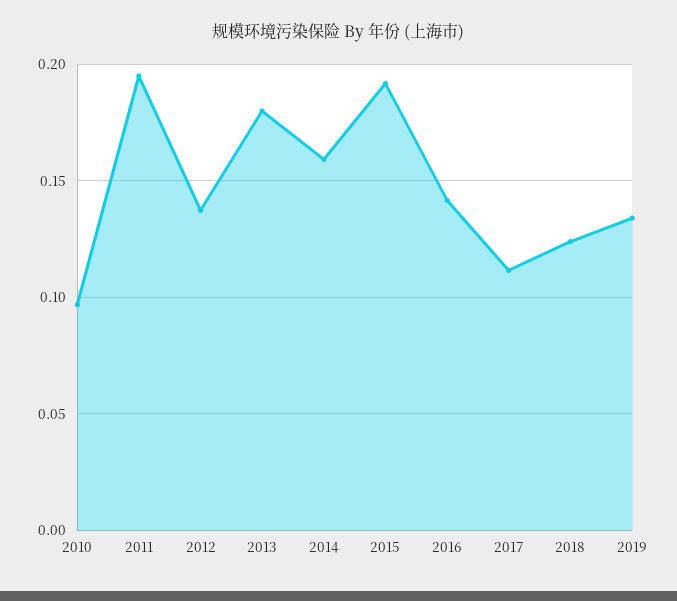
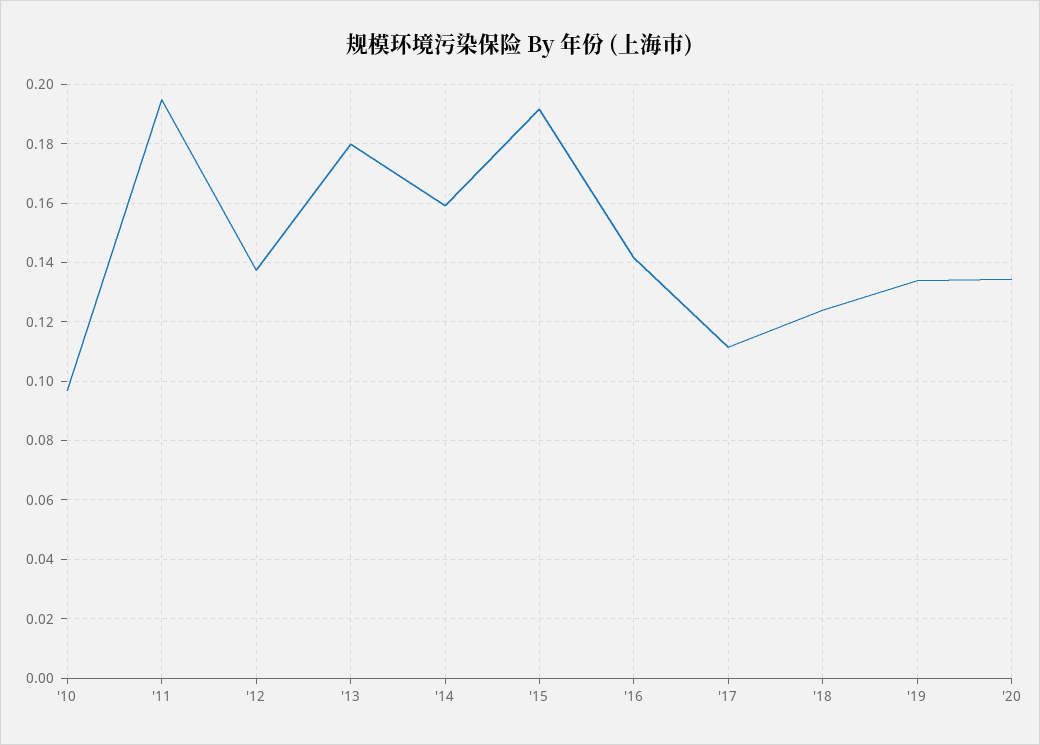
'20: none -> 0.135

